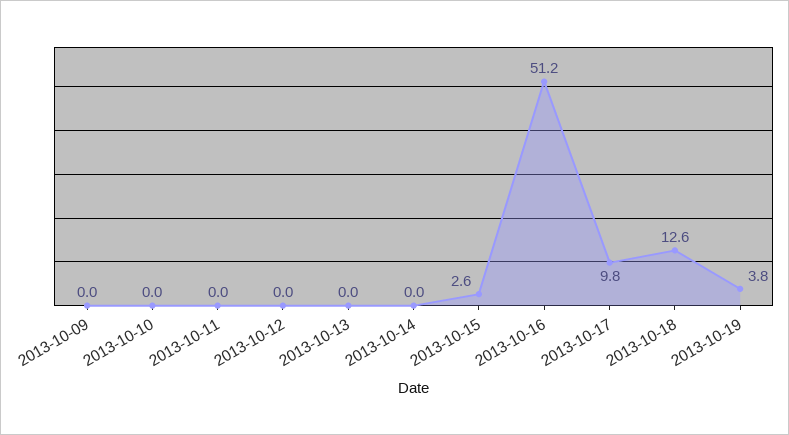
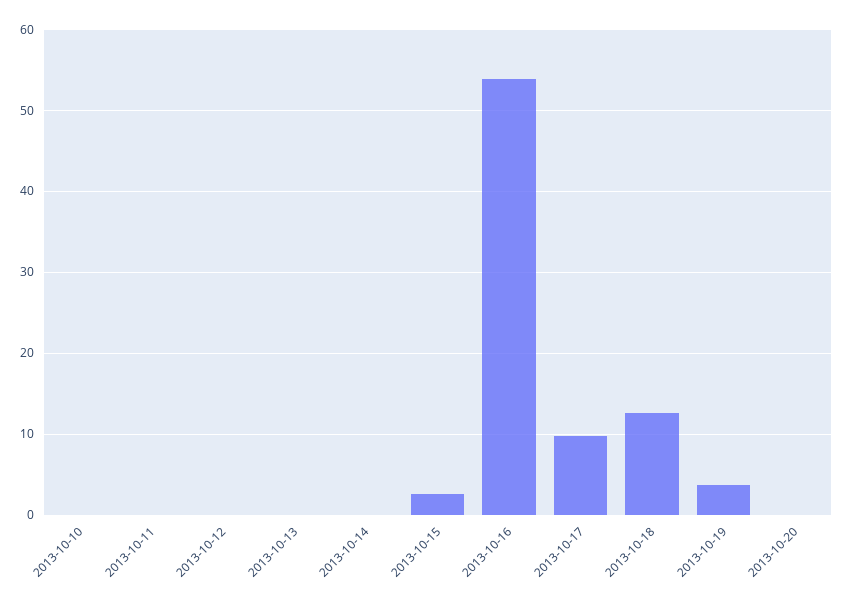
2013-10-09: 0 -> none
2013-10-16: 51.2 -> 54
2013-10-20: none -> 0

